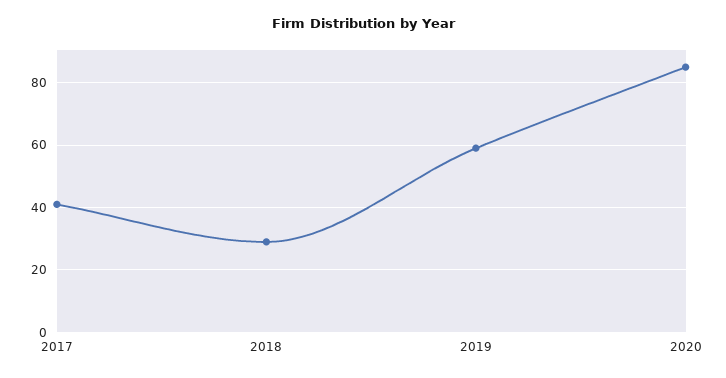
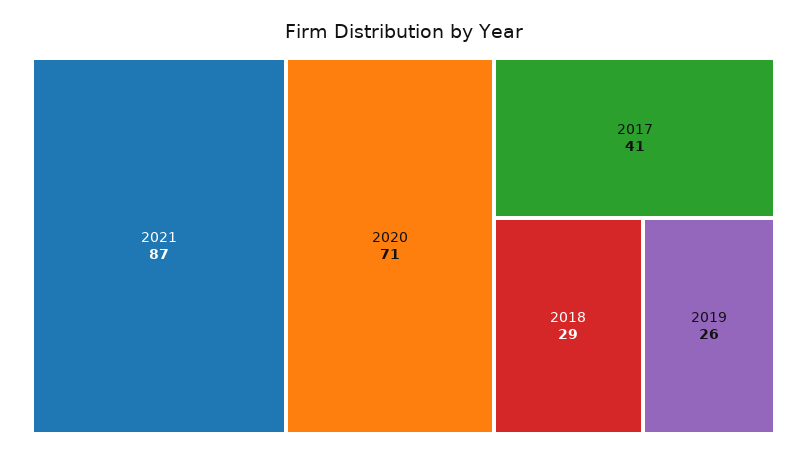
2019: 60 -> 26
2020: 85 -> 71
2021: none -> 87

